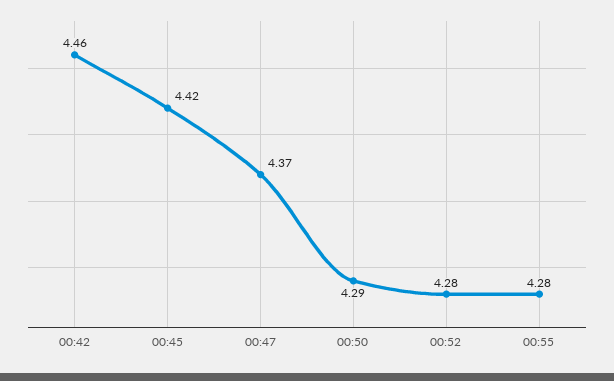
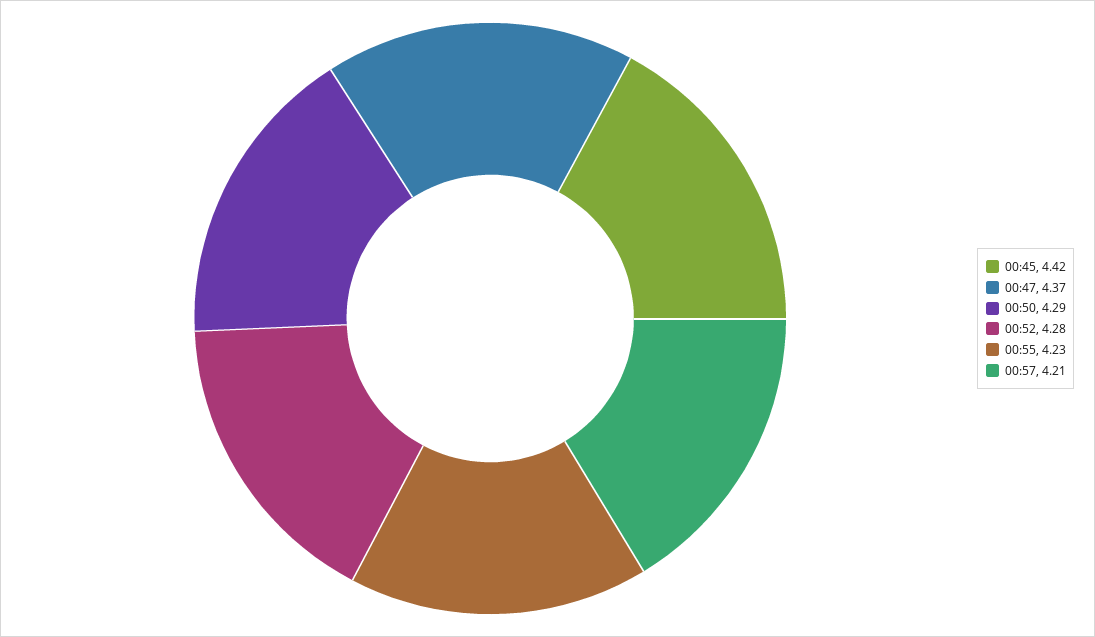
00:42: 4.46 -> none
00:55: 4.28 -> 4.23
00:57: none -> 4.21

